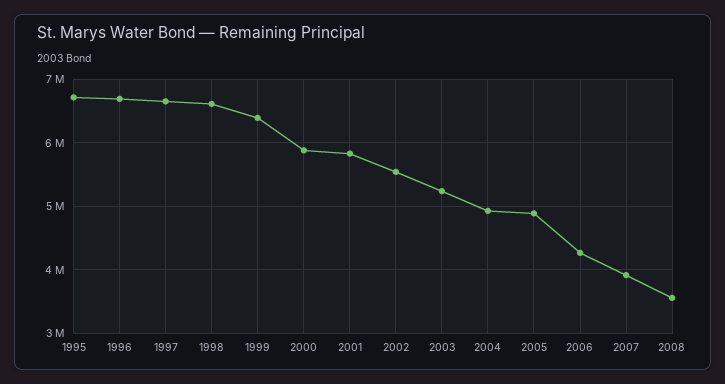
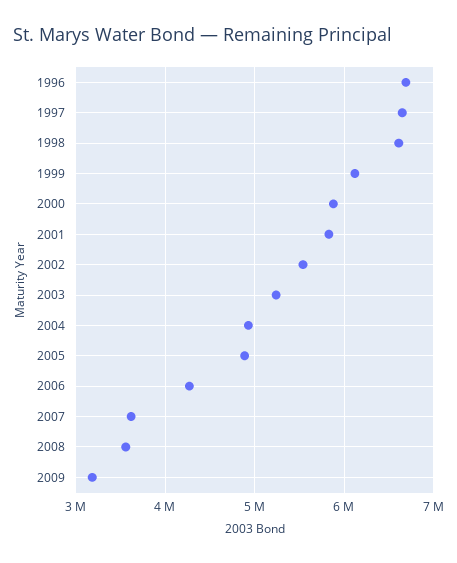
1995: 6700000 -> none
1999: 6400000 -> 6100000
2007: 3900000 -> 3600000
2009: none -> 3200000

